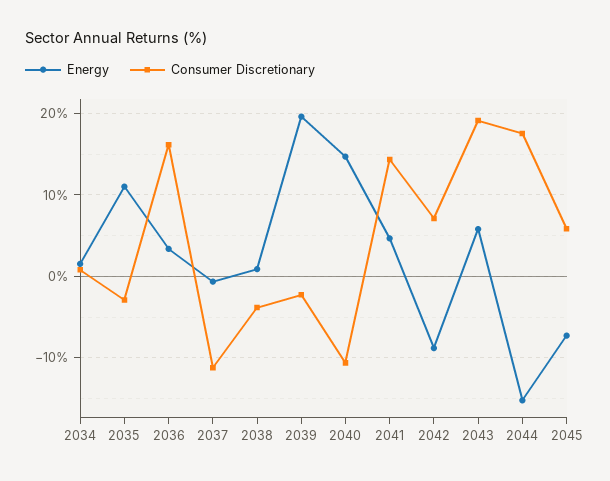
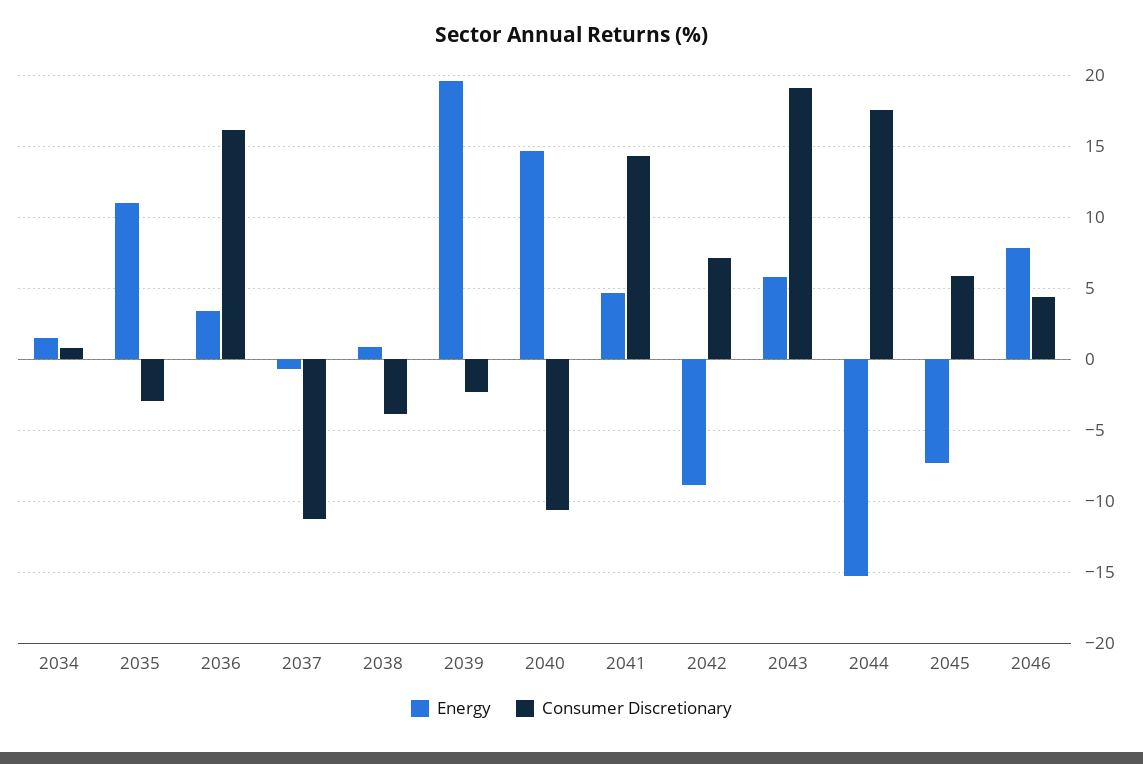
Energy, 2046: none -> 8
Consumer Discretionary, 2046: none -> 4.5

